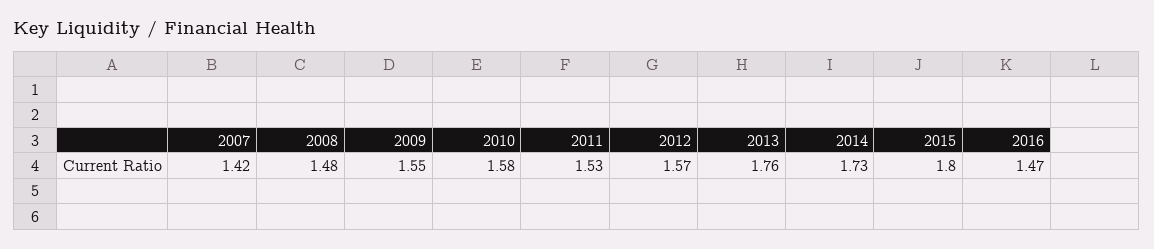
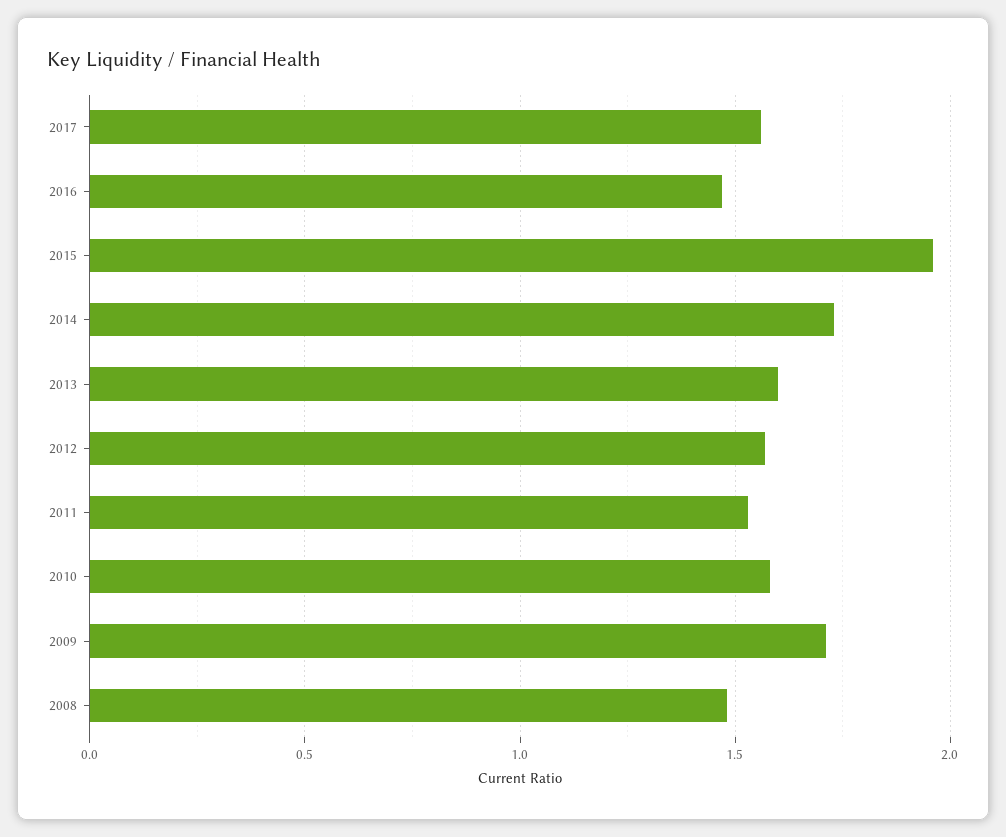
2007: 1.42 -> none
2009: 1.55 -> 1.7
2013: 1.76 -> 1.6
2015: 1.8 -> 1.95
2017: none -> 1.55

